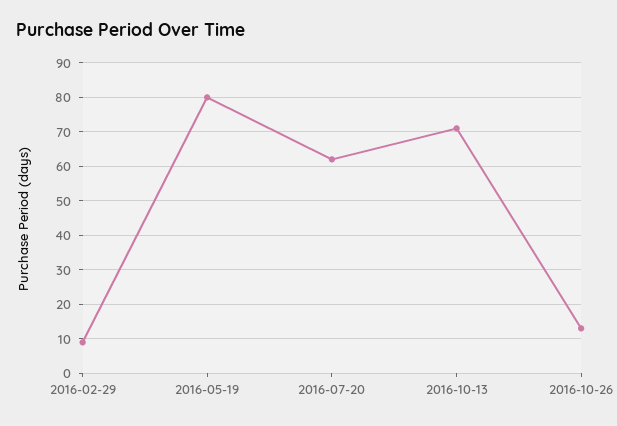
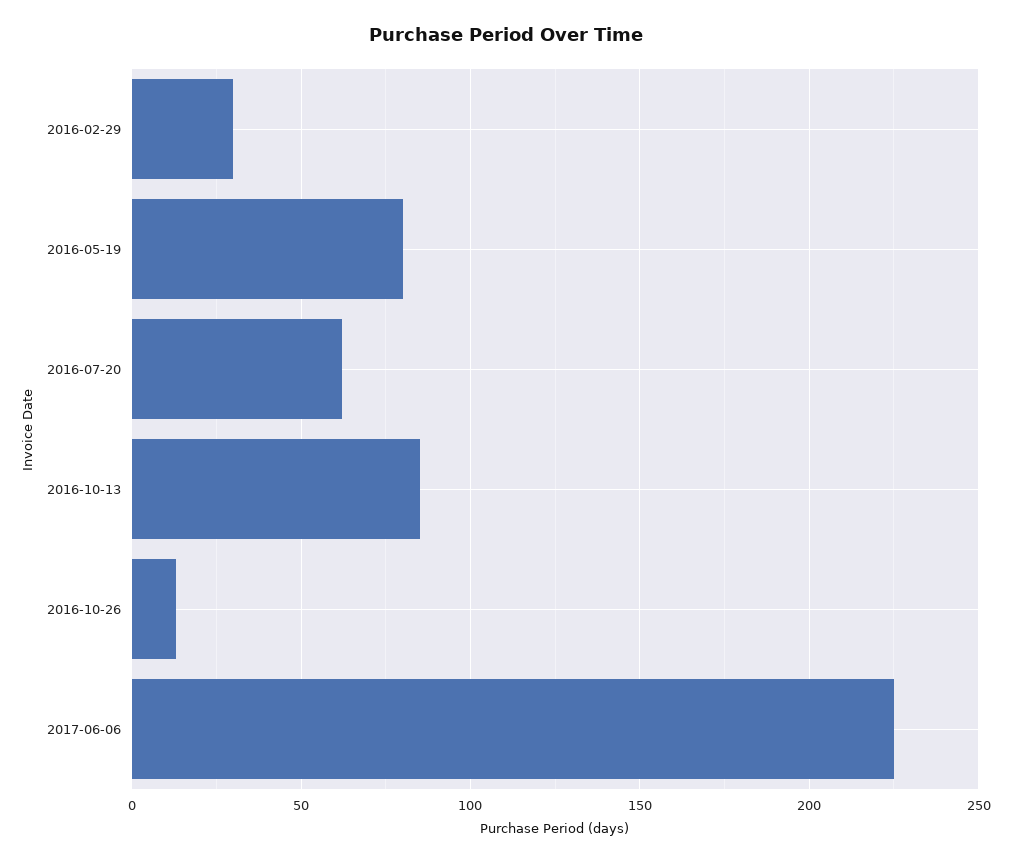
2016-02-29: 10 -> 30
2016-10-13: 70 -> 85
2017-06-06: none -> 225

